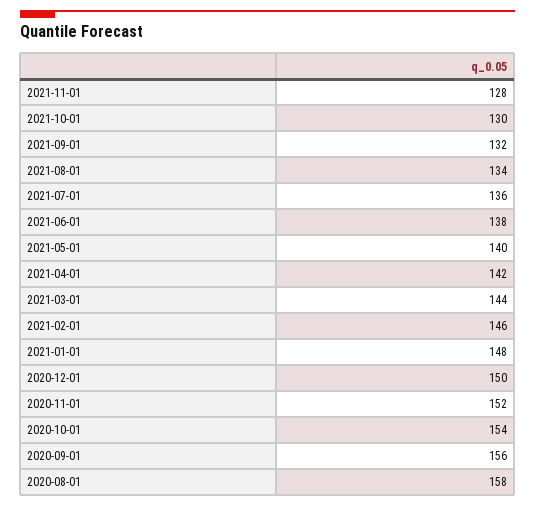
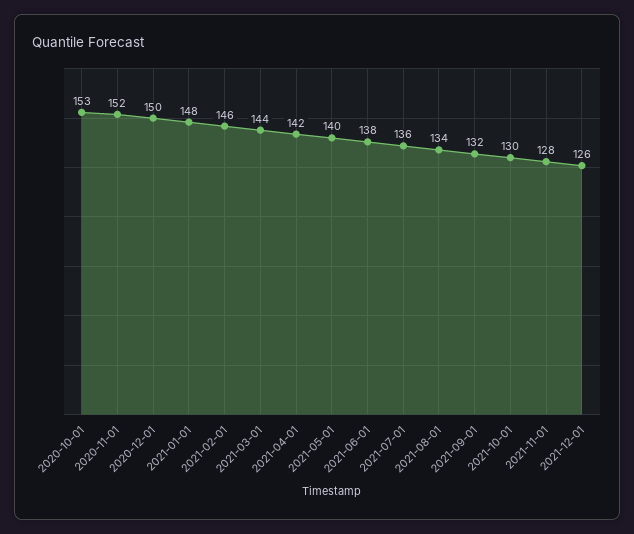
2020-10-01: 154 -> 153
2020-09-01: 156 -> none
2020-08-01: 158 -> none
2021-12-01: none -> 126

